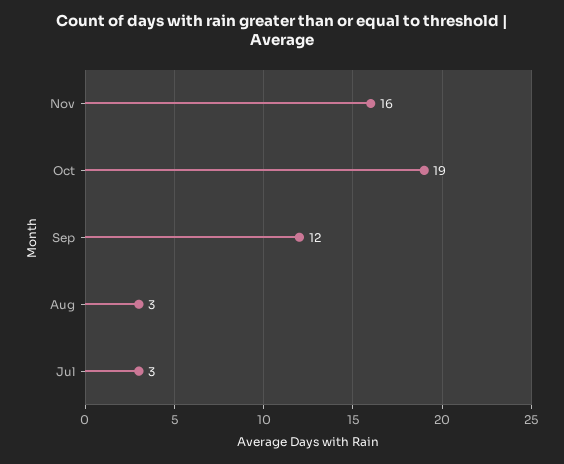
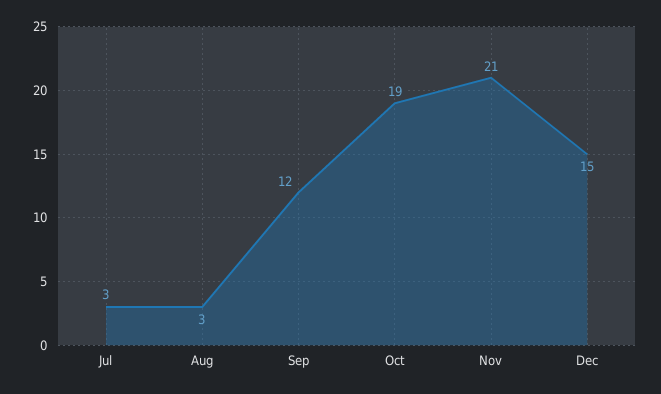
Nov: 16 -> 21
Dec: none -> 15

